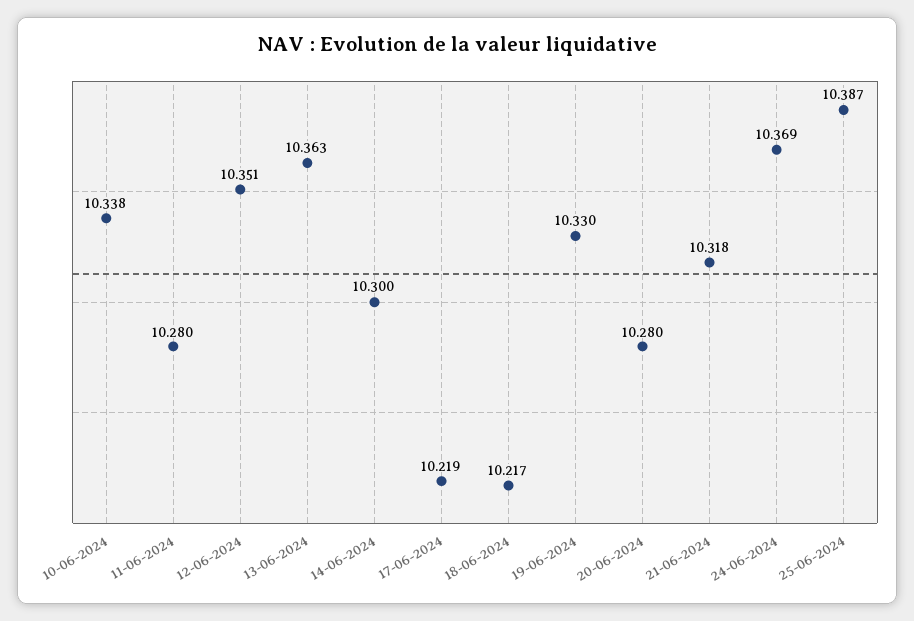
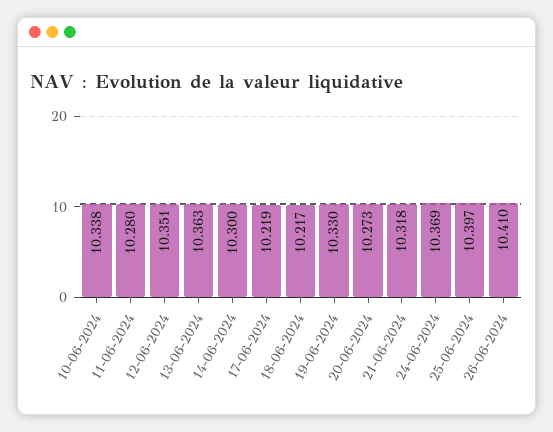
20-06-2024: 10.28 -> 10.273
25-06-2024: 10.387 -> 10.397
26-06-2024: none -> 10.41

